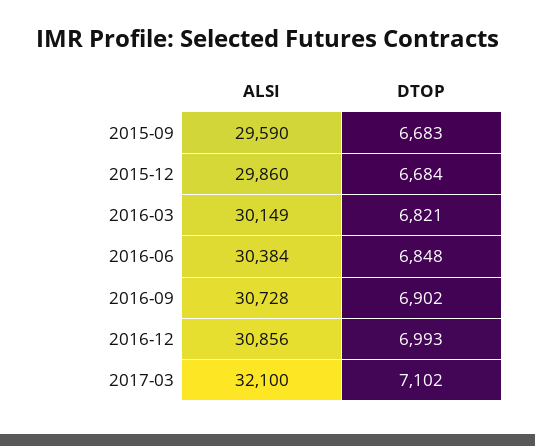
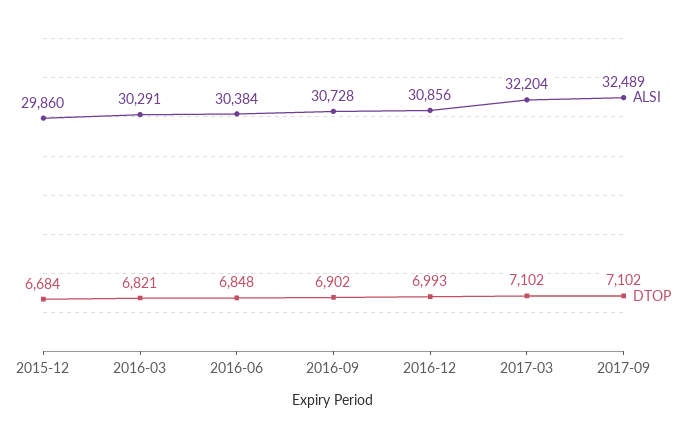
ALSI, 2015-09: 29590 -> none
DTOP, 2015-09: 6683 -> none
ALSI, 2016-03: 30149 -> 30291
ALSI, 2017-03: 32100 -> 32204
ALSI, 2017-09: none -> 32489
DTOP, 2017-09: none -> 7102

